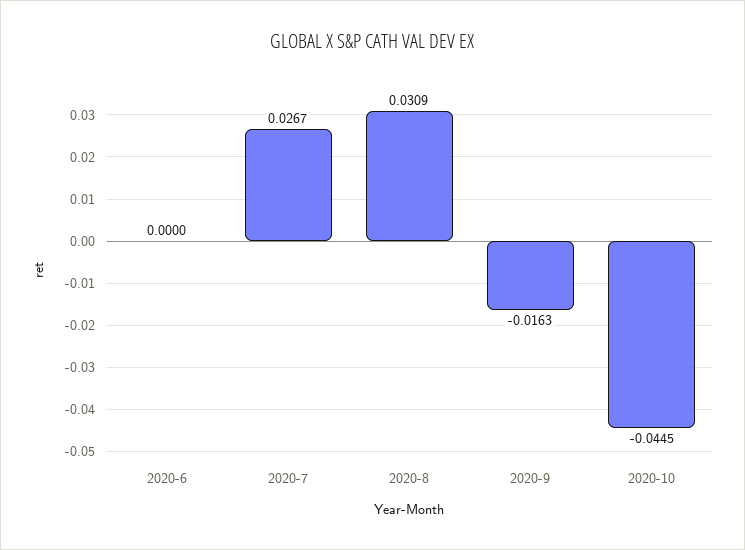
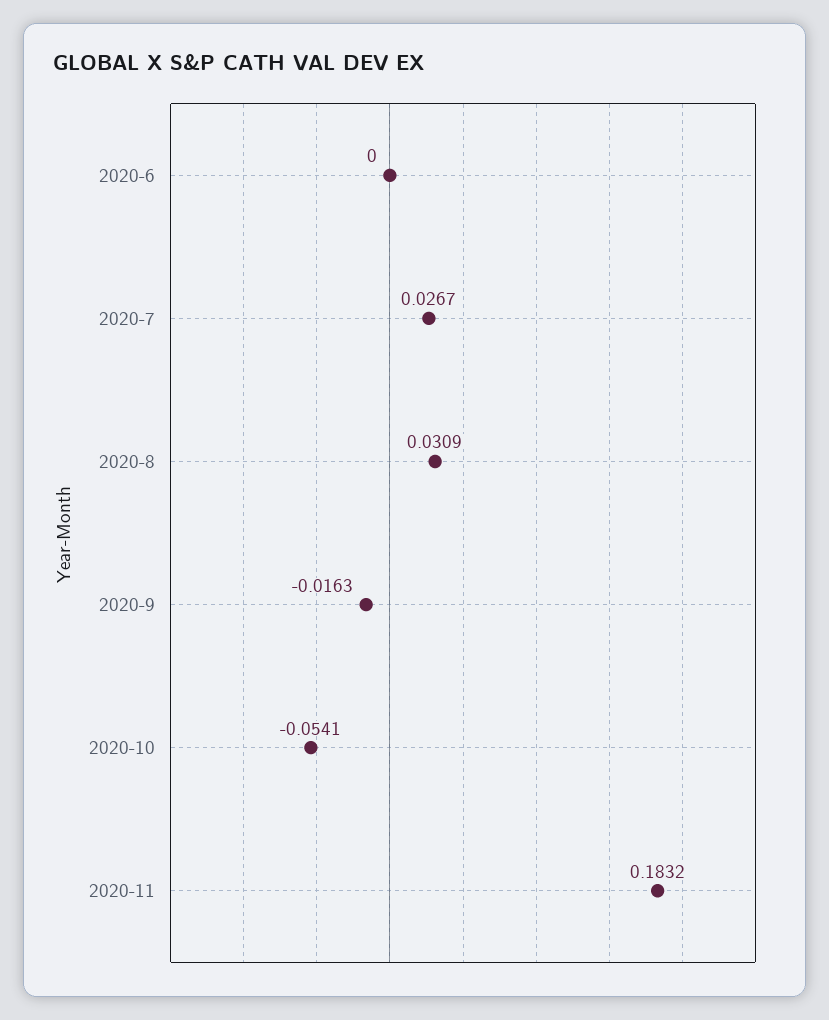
2020-10: -0.0445 -> -0.0541
2020-11: none -> 0.1832

